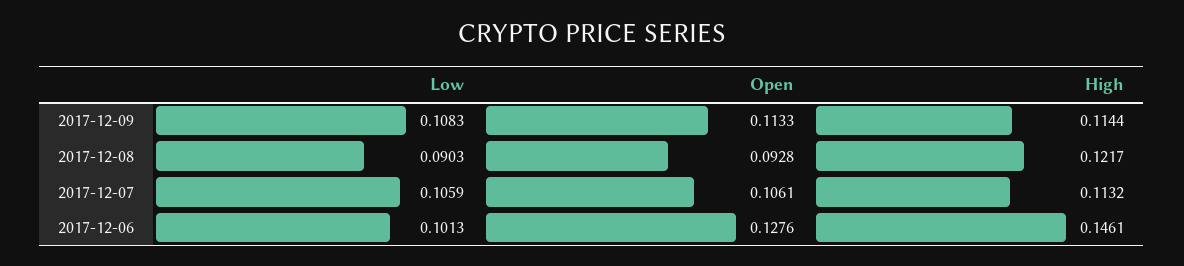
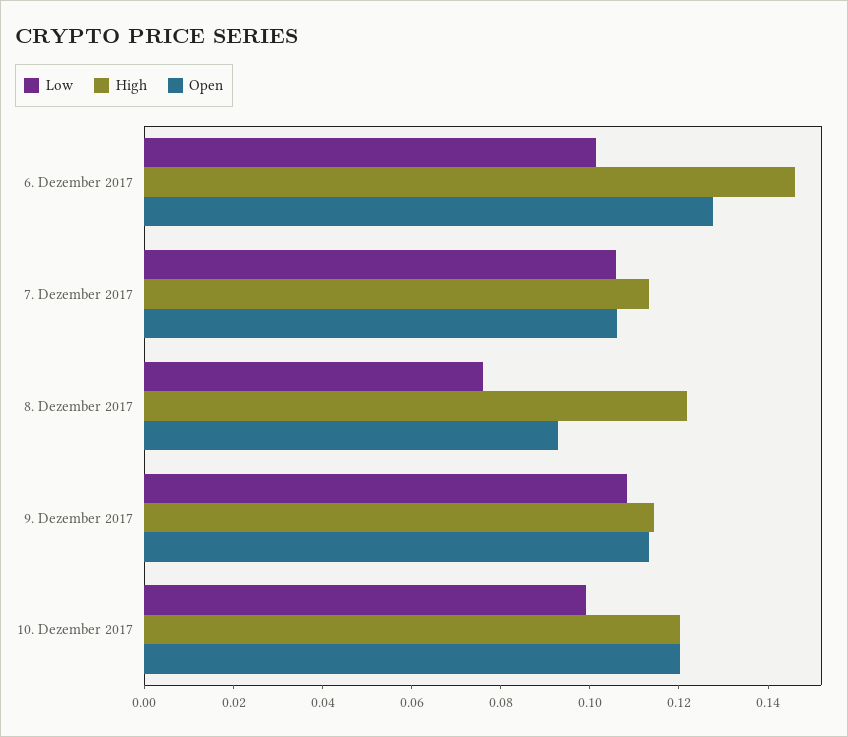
Low, 2017-12-08: 0.0903 -> 0.075
Low, 10. Dezember 2017: none -> 0.1
High, 10. Dezember 2017: none -> 0.12
Open, 10. Dezember 2017: none -> 0.12

